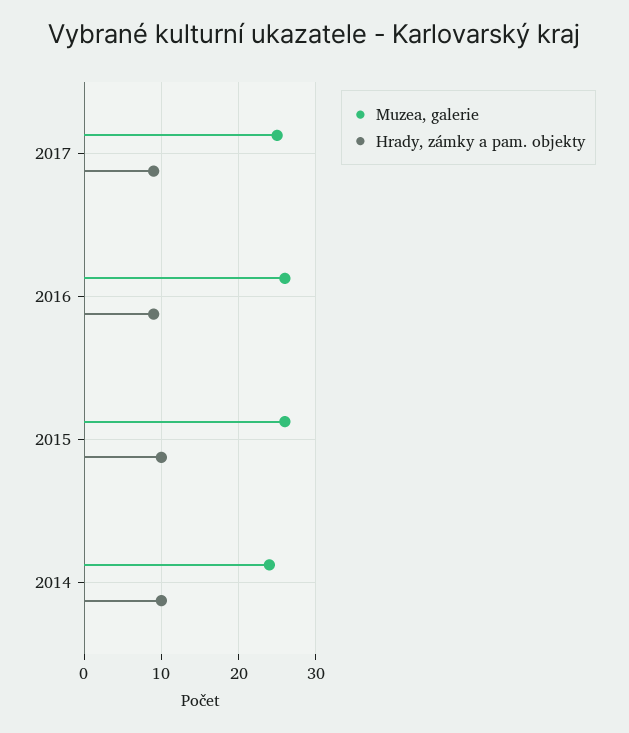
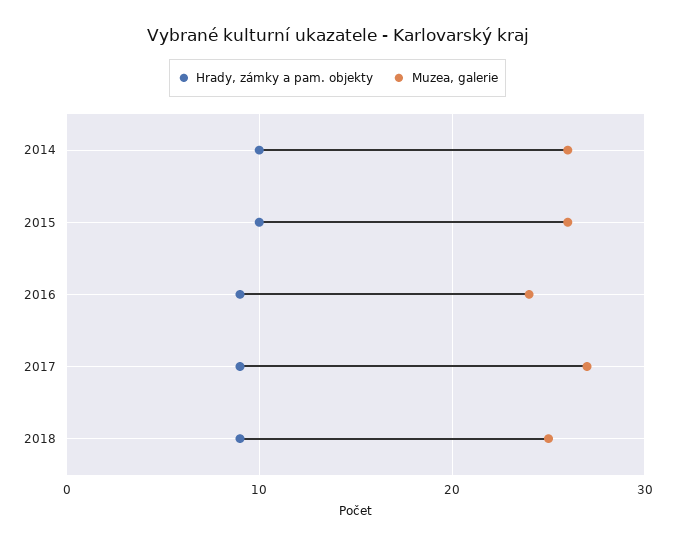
Muzea, galerie, 2017: 25 -> 27
Muzea, galerie, 2016: 26 -> 24
Muzea, galerie, 2014: 24 -> 26
Hrady, zámky a pam. objekty, 2018: none -> 9
Muzea, galerie, 2018: none -> 25

